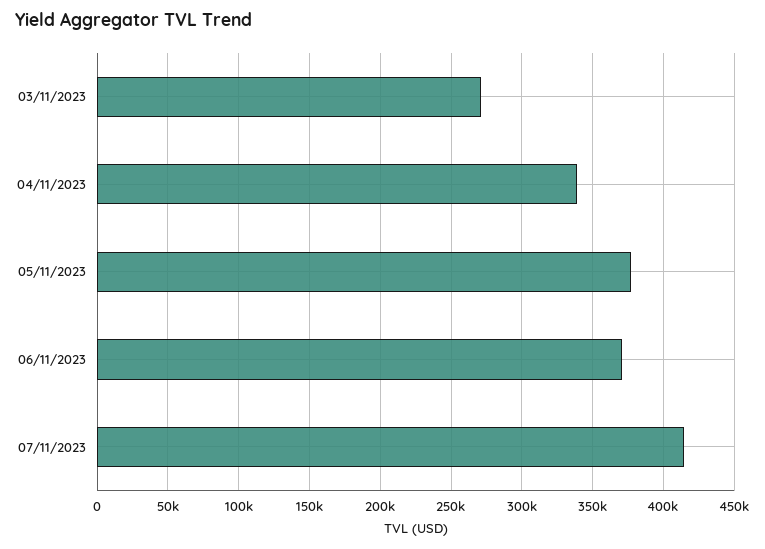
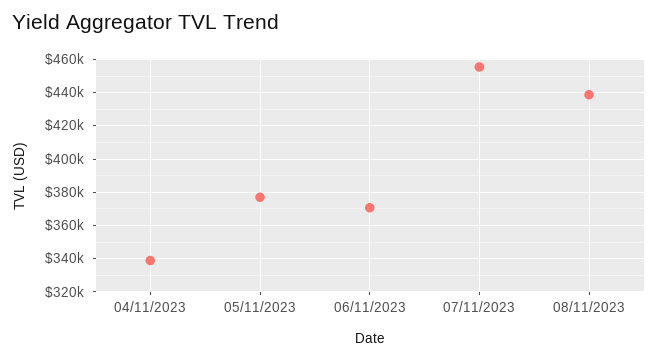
03/11/2023: 270000 -> none
07/11/2023: 415000 -> 455000
08/11/2023: none -> 440000

